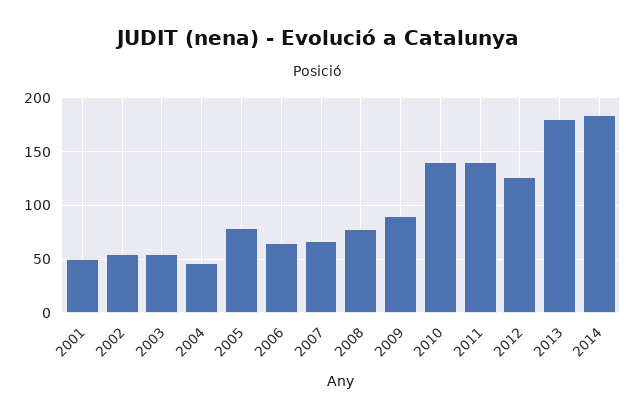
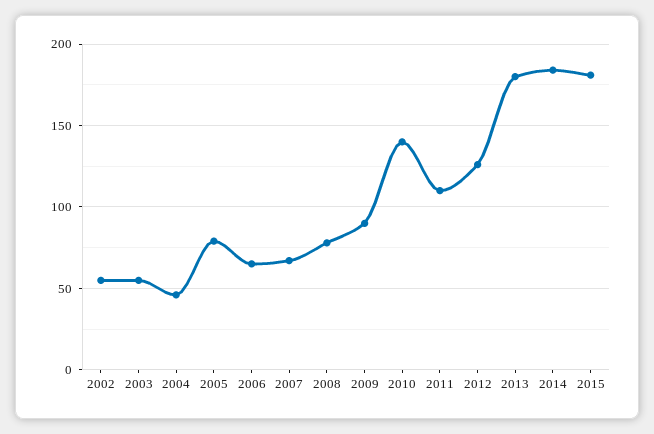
2001: 50 -> none
2011: 140 -> 110
2015: none -> 180

